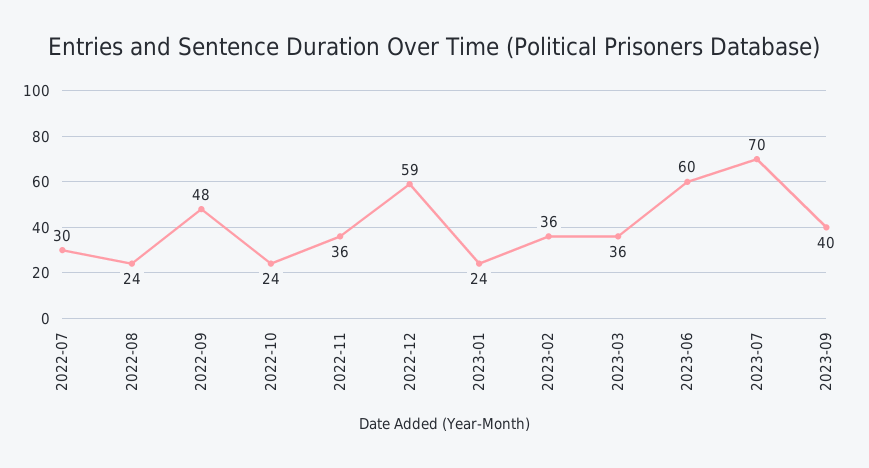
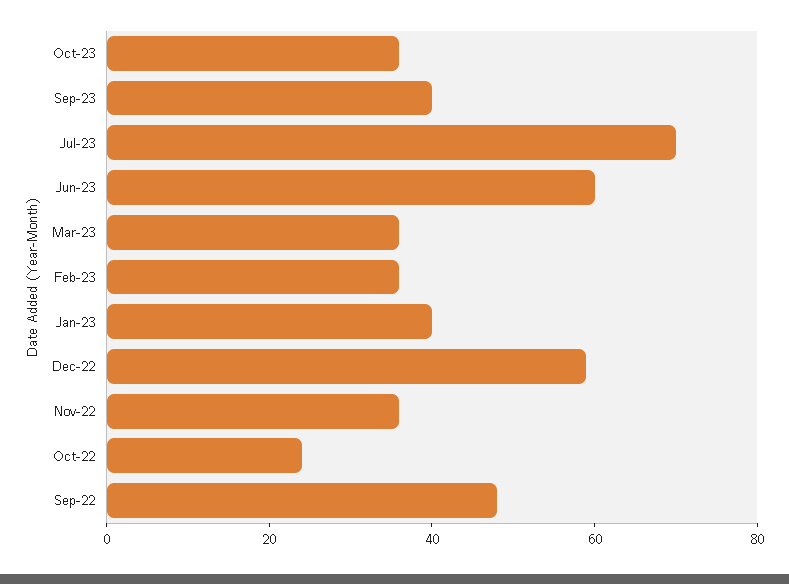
2022-07: 30 -> none
2022-08: 24 -> none
2023-01: 24 -> 40
Oct-23: none -> 35

